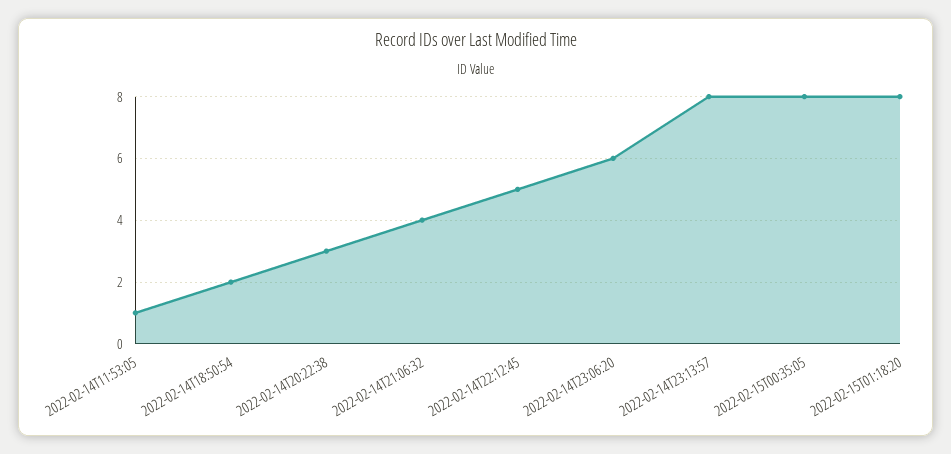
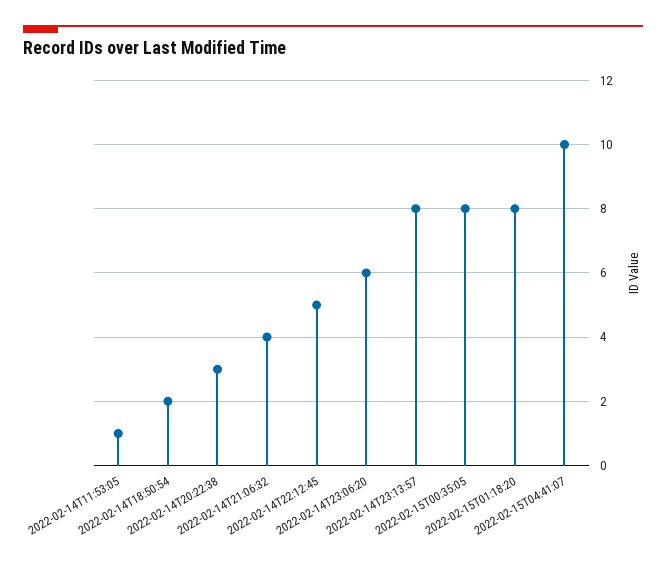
2022-02-15T04:41:07: none -> 10

